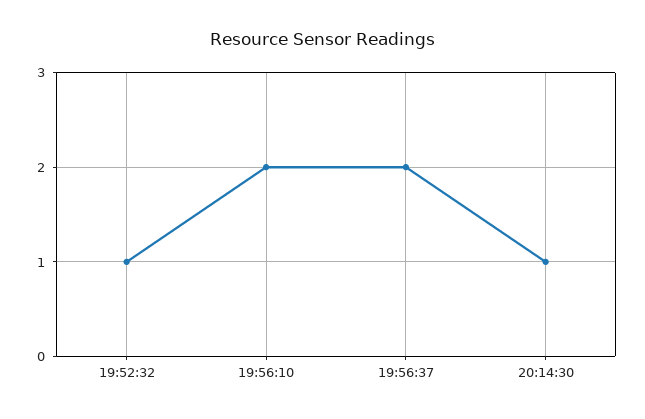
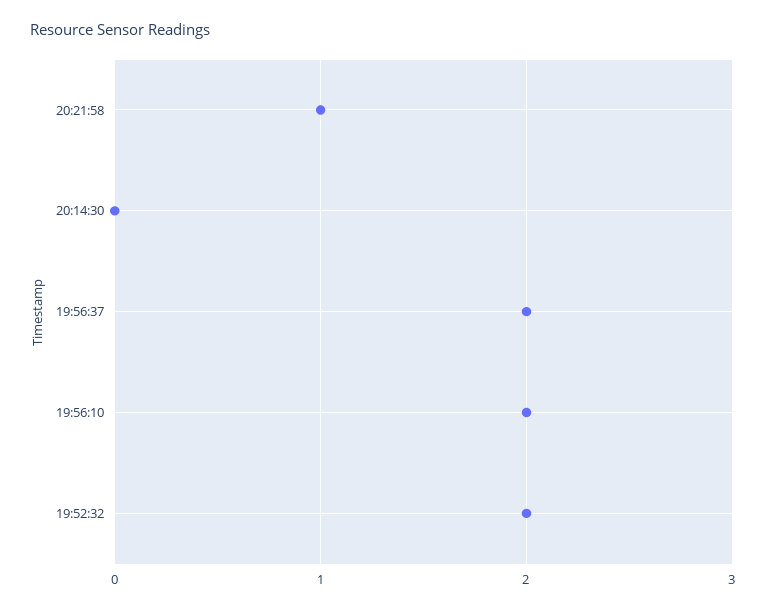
19:52:32: 1 -> 2
20:14:30: 1 -> 0
20:21:58: none -> 1

